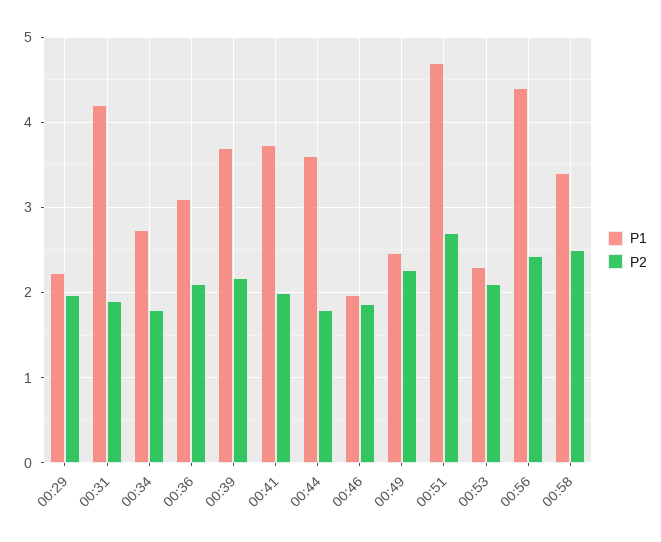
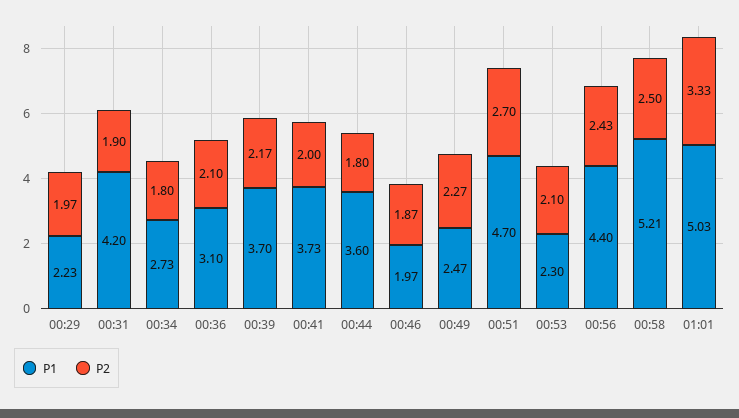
P1, 00:58: 3.4 -> 5.21
P1, 01:01: none -> 5.03
P2, 01:01: none -> 3.33

